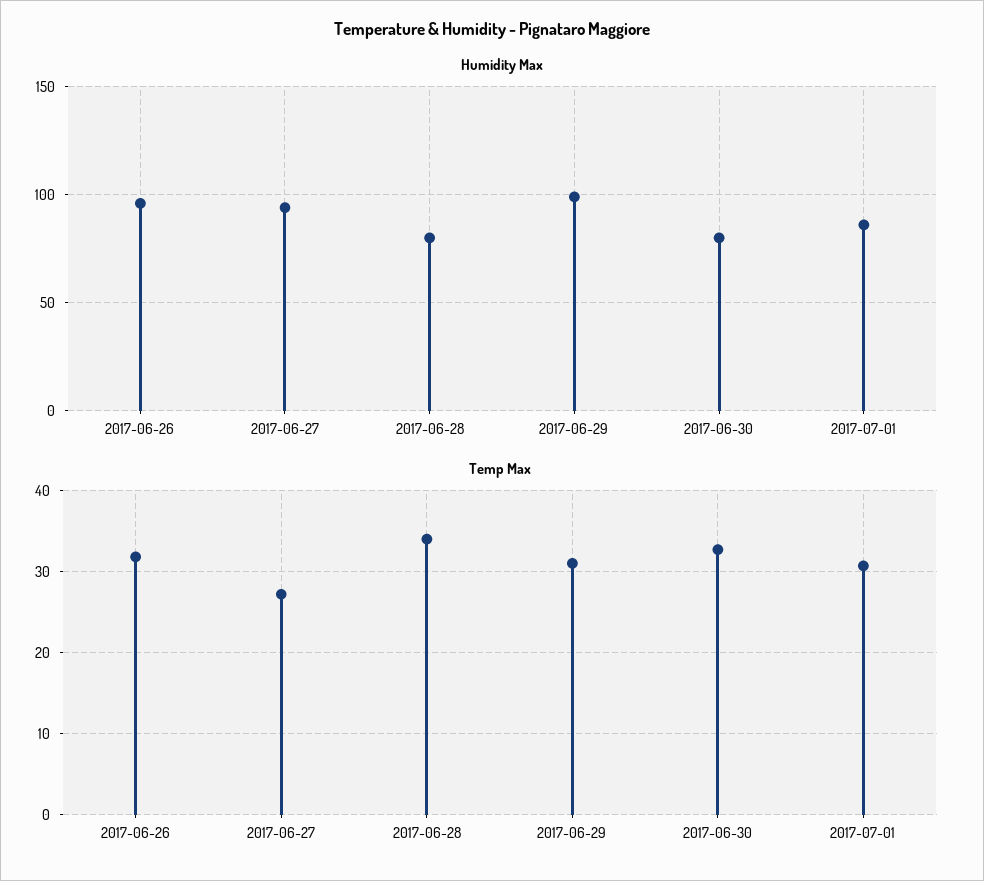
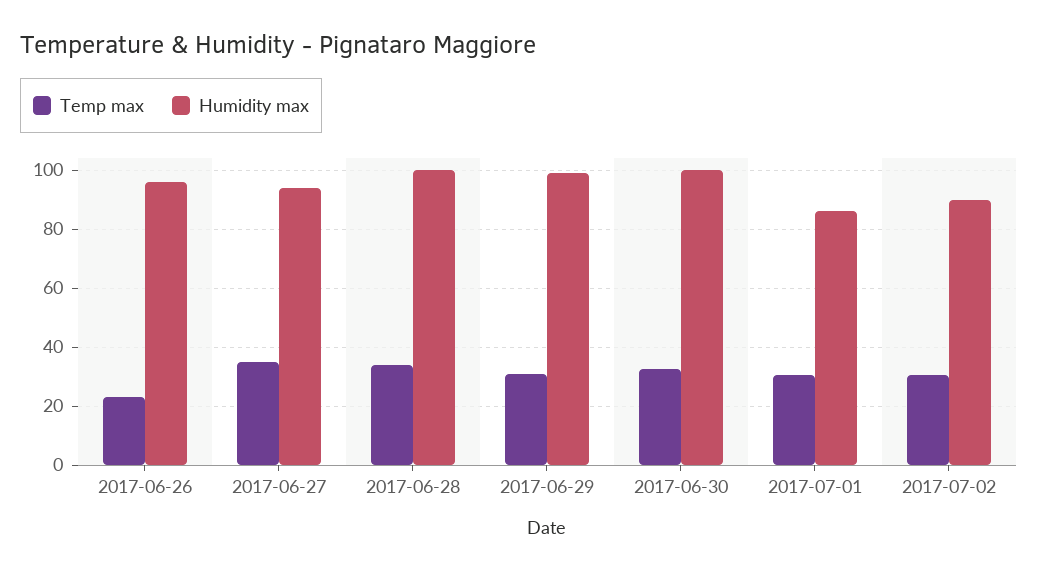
Humidity Max, 2017-06-28: 80 -> 100
Humidity Max, 2017-06-30: 80 -> 100
Temp Max, 2017-06-26: 32 -> 22.5
Temp Max, 2017-06-27: 27 -> 35
Temp Max, 2017-07-02: none -> 30
Humidity Max, 2017-07-02: none -> 90

